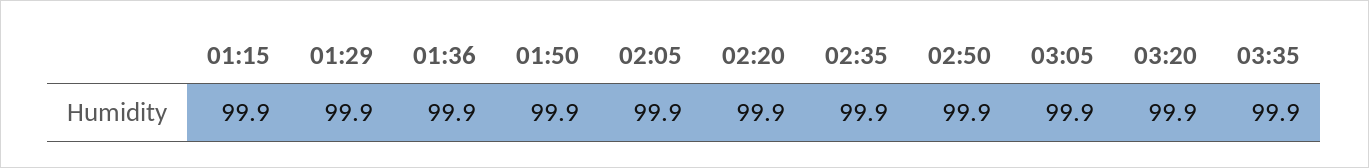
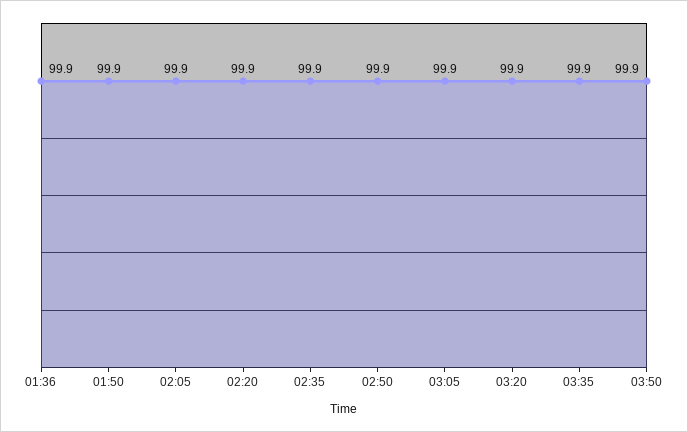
01:15: 99.9 -> none
01:29: 99.9 -> none
03:50: none -> 99.9

